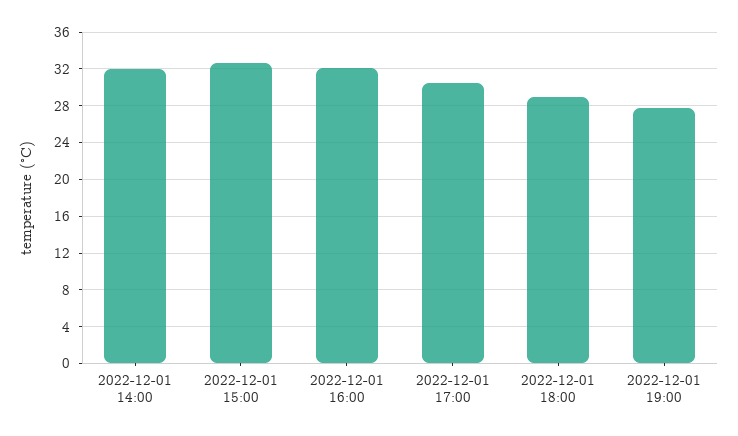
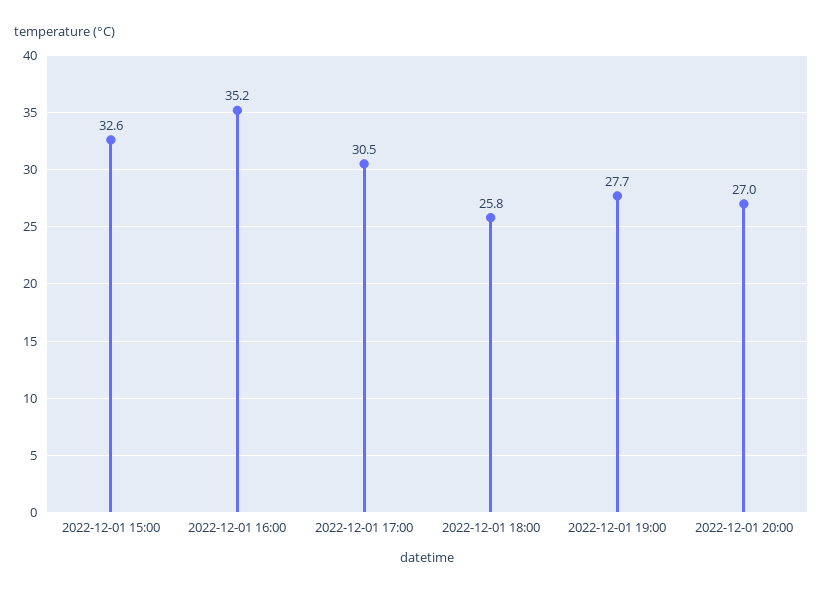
2022-12-01 14:00: 32 -> none
2022-12-01 16:00: 32 -> 35.2
2022-12-01 18:00: 29 -> 25.8
2022-12-01 20:00: none -> 27

